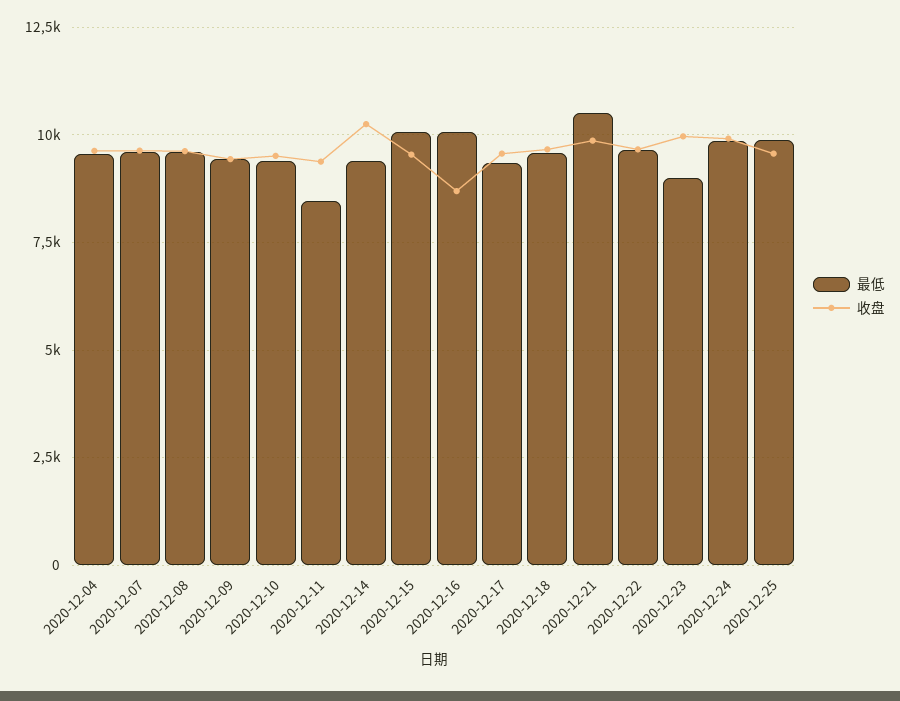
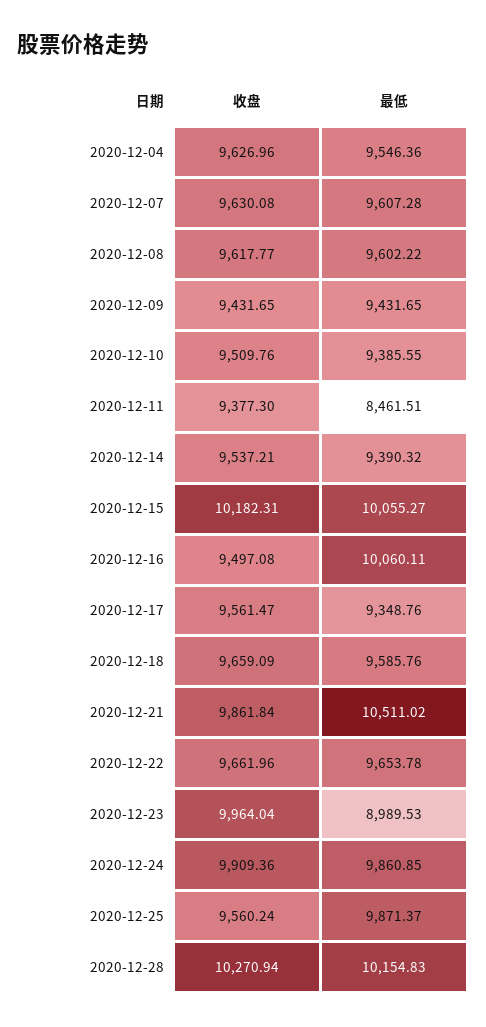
收盘, 2020-12-14: 10250 -> 9537.21
收盘, 2020-12-15: 9500 -> 10182.31
收盘, 2020-12-16: 8750 -> 9497.08
收盘, 2020-12-28: none -> 10270.94
最低, 2020-12-28: none -> 10154.83

